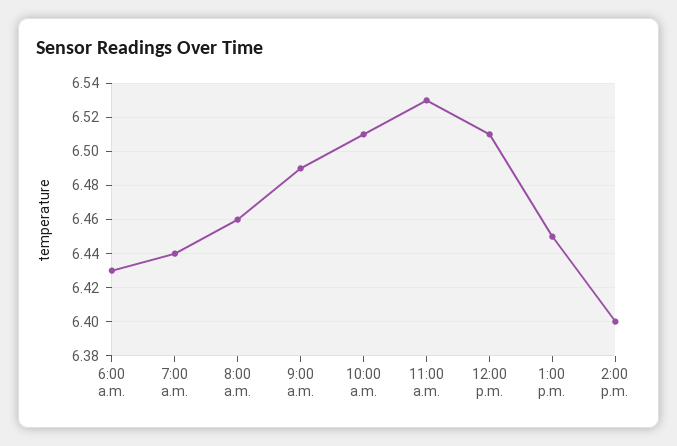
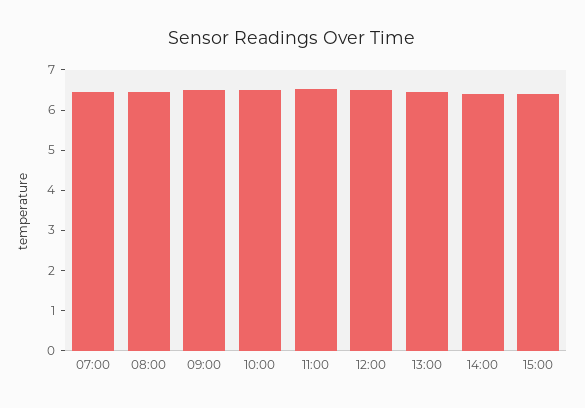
6:00 a.m.: 6.43 -> none
15:00: none -> 6.4

